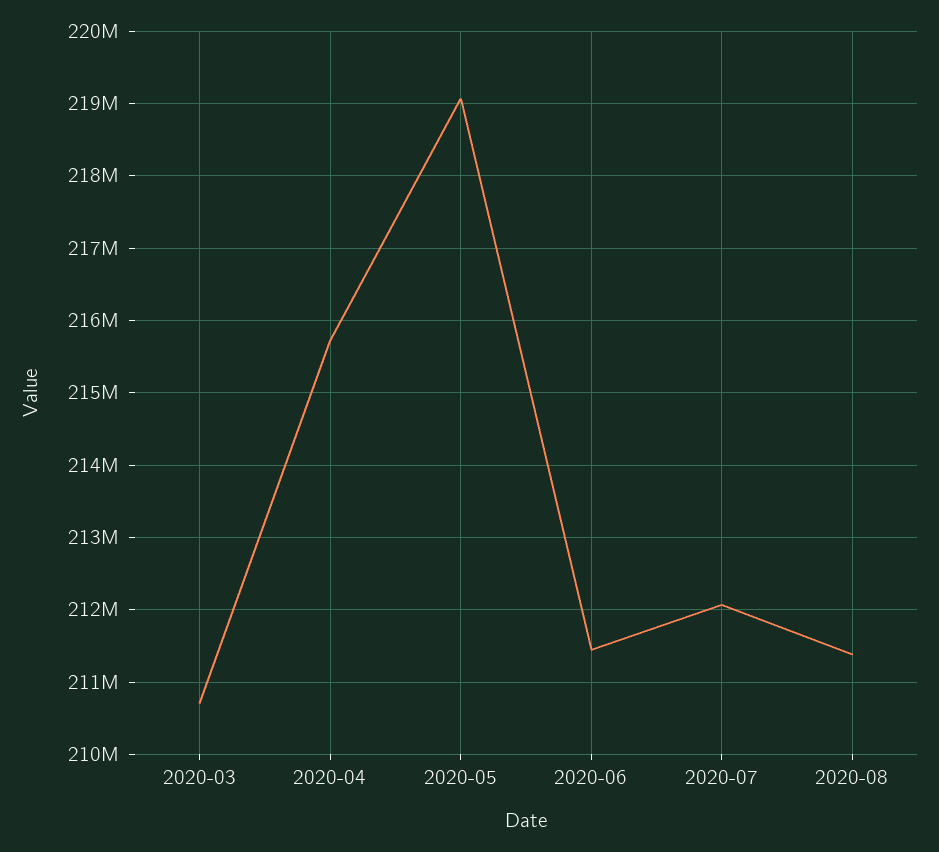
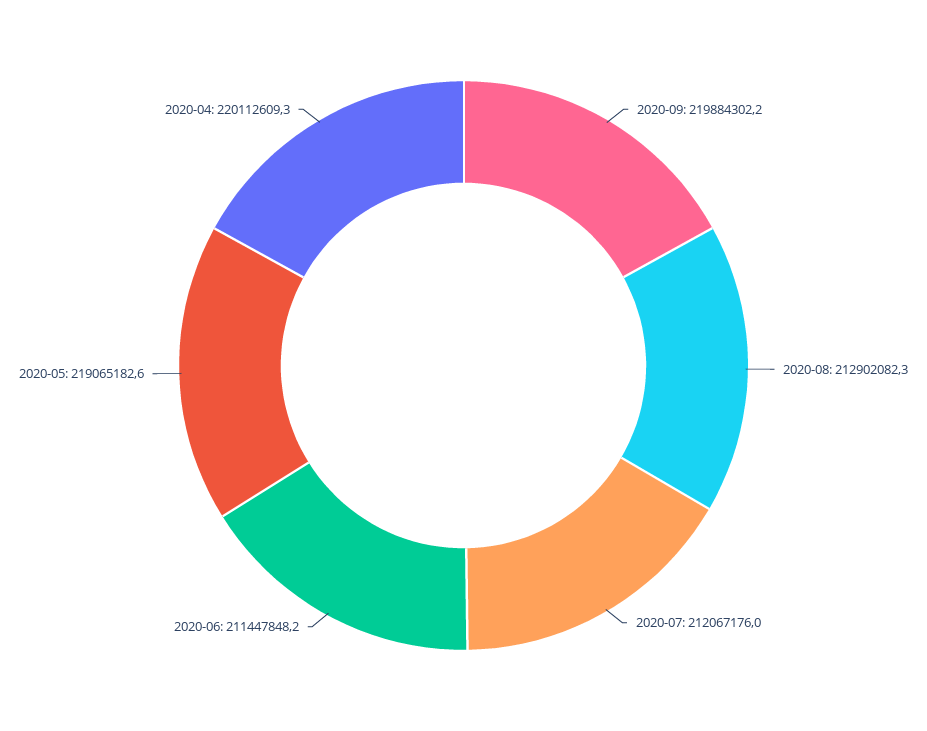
2020-03: 210700000 -> none
2020-04: 215700000 -> 220112609.3
2020-08: 211400000 -> 212902082.3
2020-09: none -> 219884302.2

